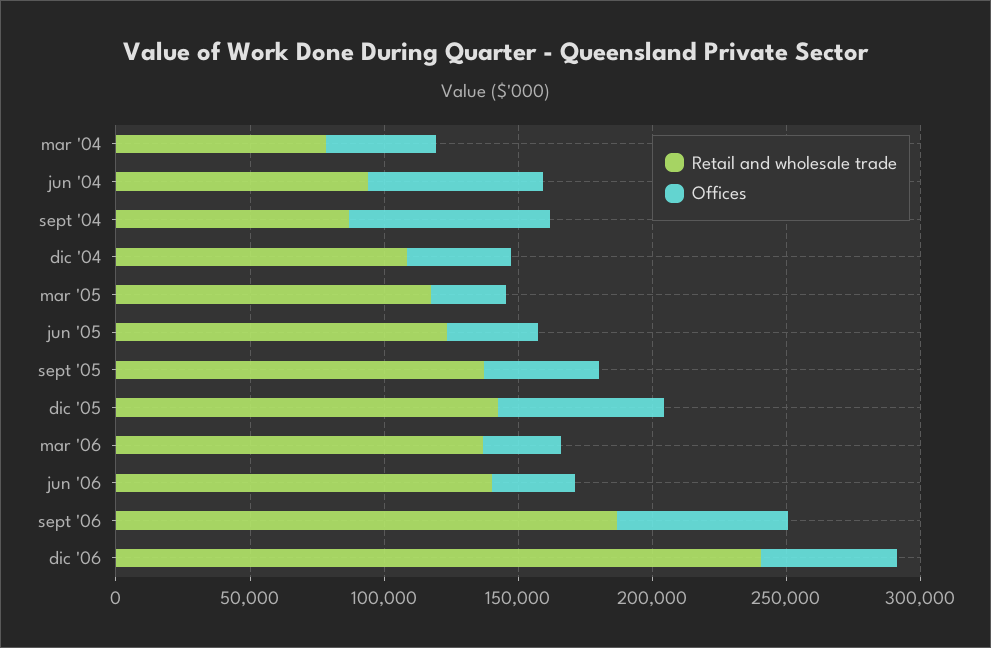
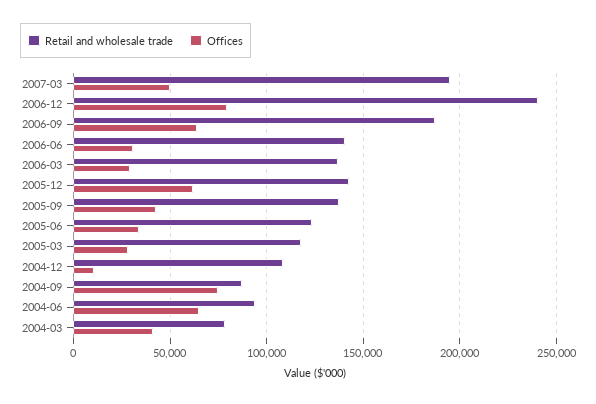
Offices, dic '04: 40000 -> 10000
Offices, dic '06: 50000 -> 80000
Retail and wholesale trade, 2007-03: none -> 195000
Offices, 2007-03: none -> 50000

